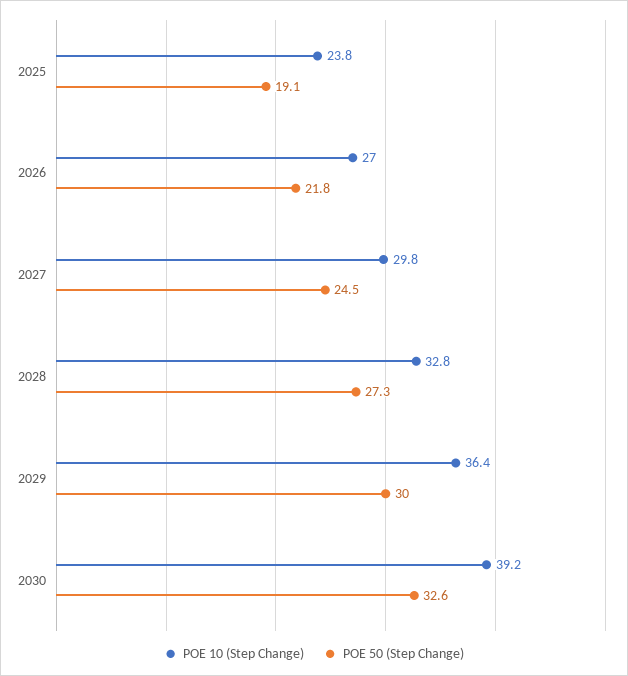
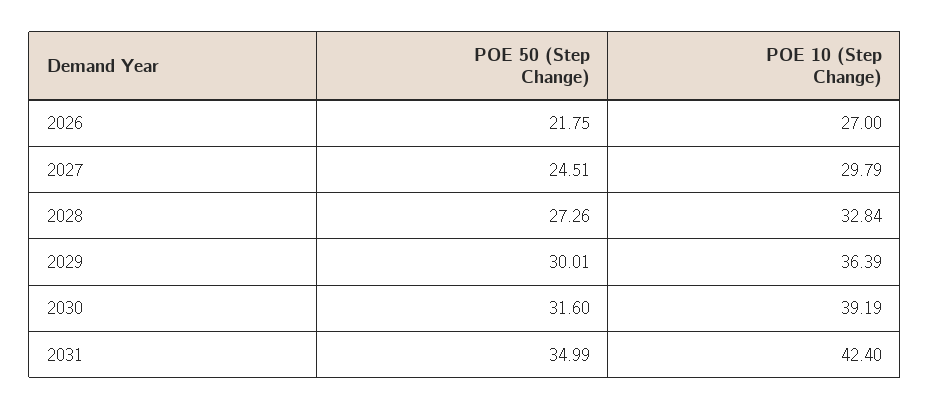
POE 10 (Step Change), 2025: 23.8 -> none
POE 50 (Step Change), 2025: 19.1 -> none
POE 50 (Step Change), 2030: 32.6 -> 31.6
POE 50 (Step Change), 2031: none -> 34.99
POE 10 (Step Change), 2031: none -> 42.4

